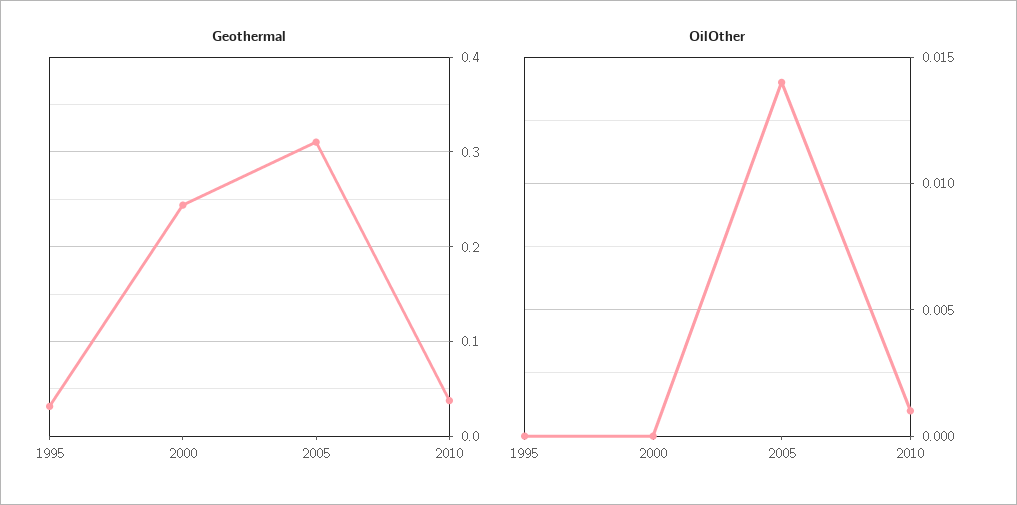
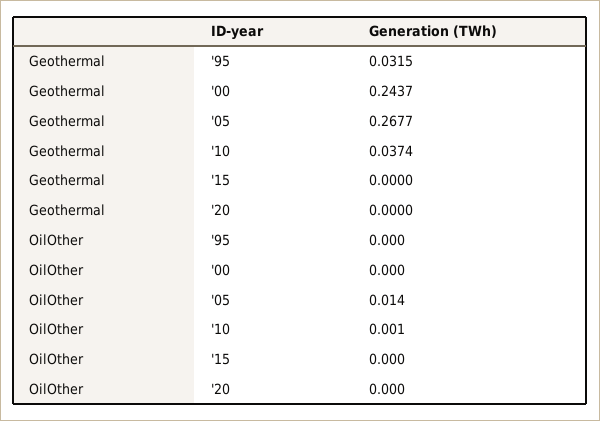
Geothermal, 2005: 0.31 -> 0.2677
Geothermal, '15: none -> 0
Geothermal, '20: none -> 0
OilOther, '15: none -> 0
OilOther, '20: none -> 0

